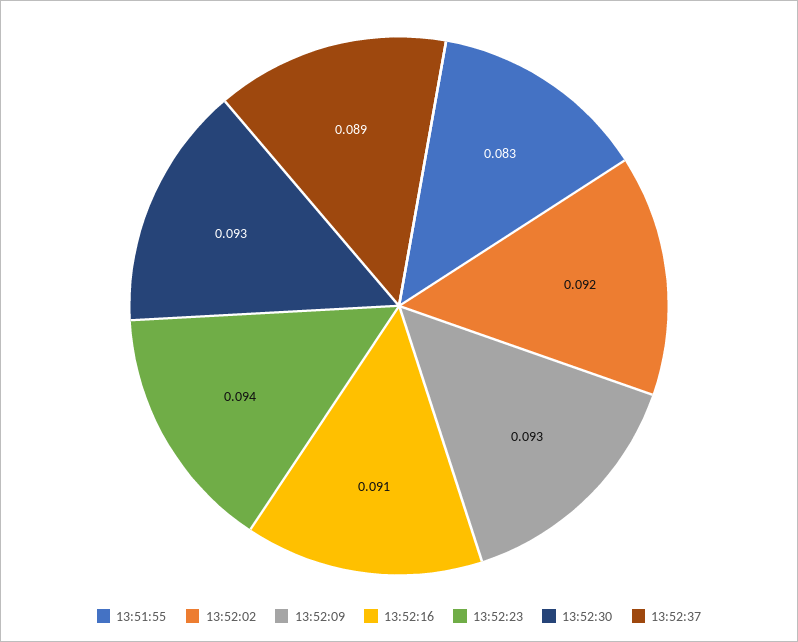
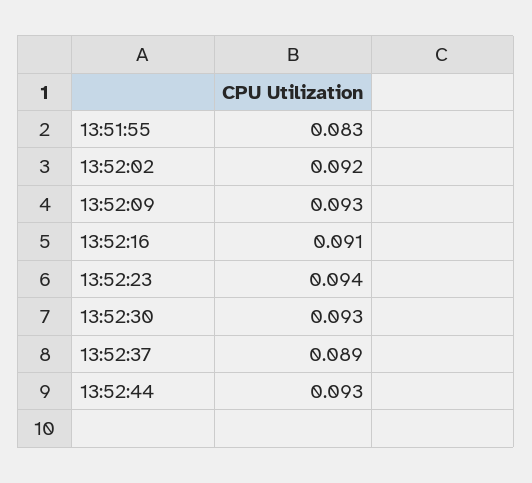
13:52:44: none -> 0.093

